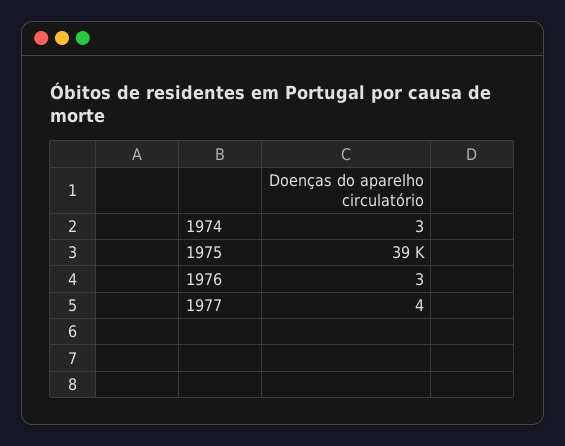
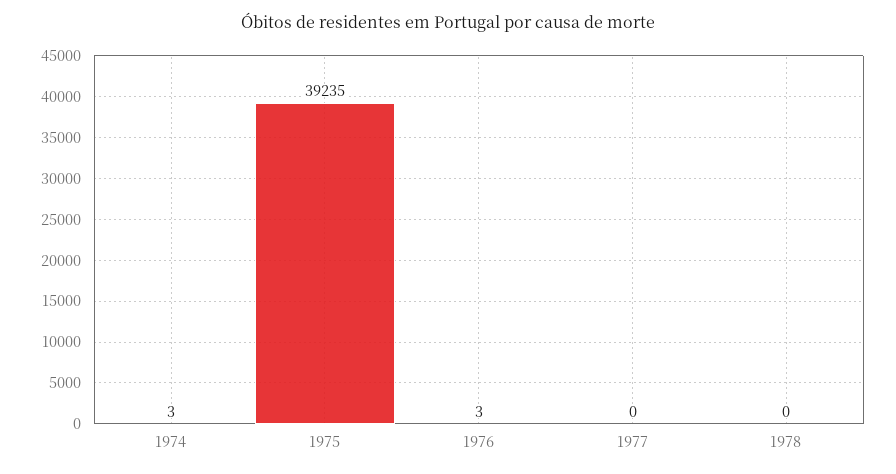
1977: 4 -> 0
1978: none -> 0

